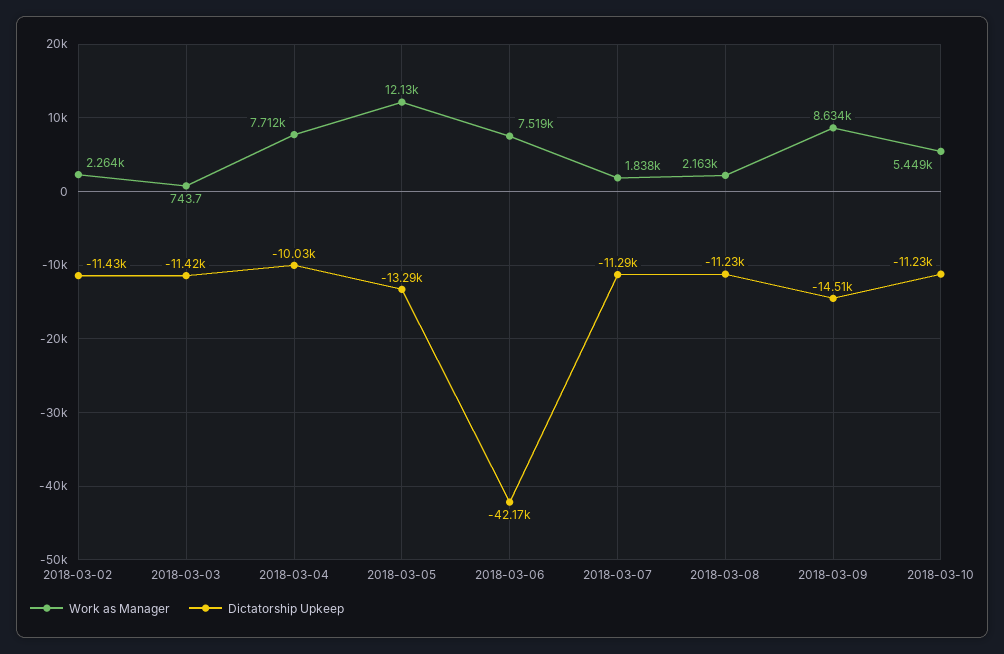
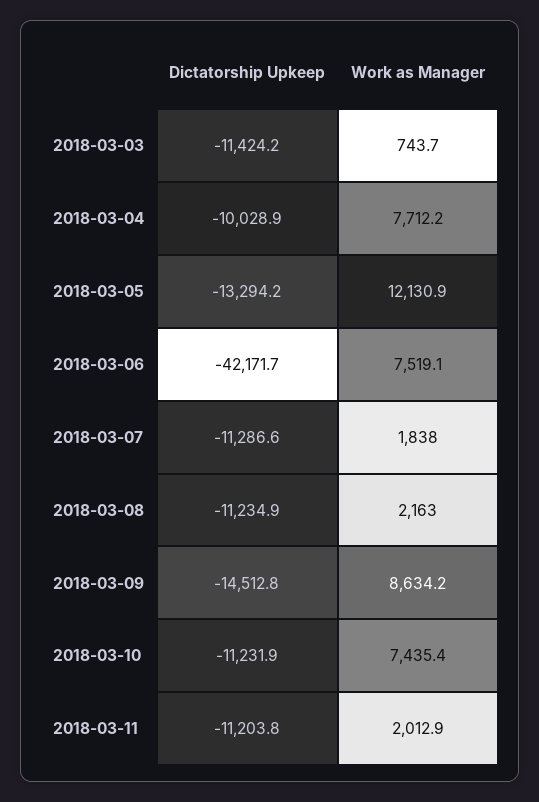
Work as Manager, 2018-03-02: 2264 -> none
Dictatorship Upkeep, 2018-03-02: -11430 -> none
Work as Manager, 2018-03-10: 5449 -> 7435.4
Dictatorship Upkeep, 2018-03-11: none -> -11203.8
Work as Manager, 2018-03-11: none -> 2012.9

